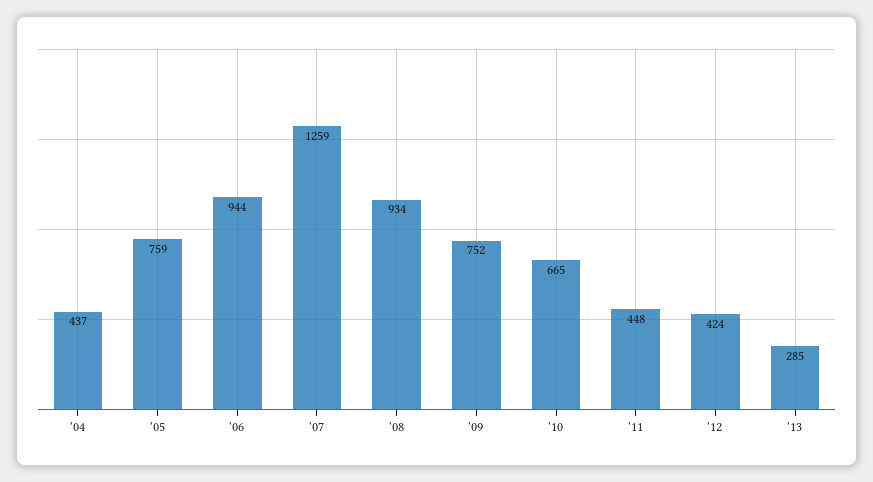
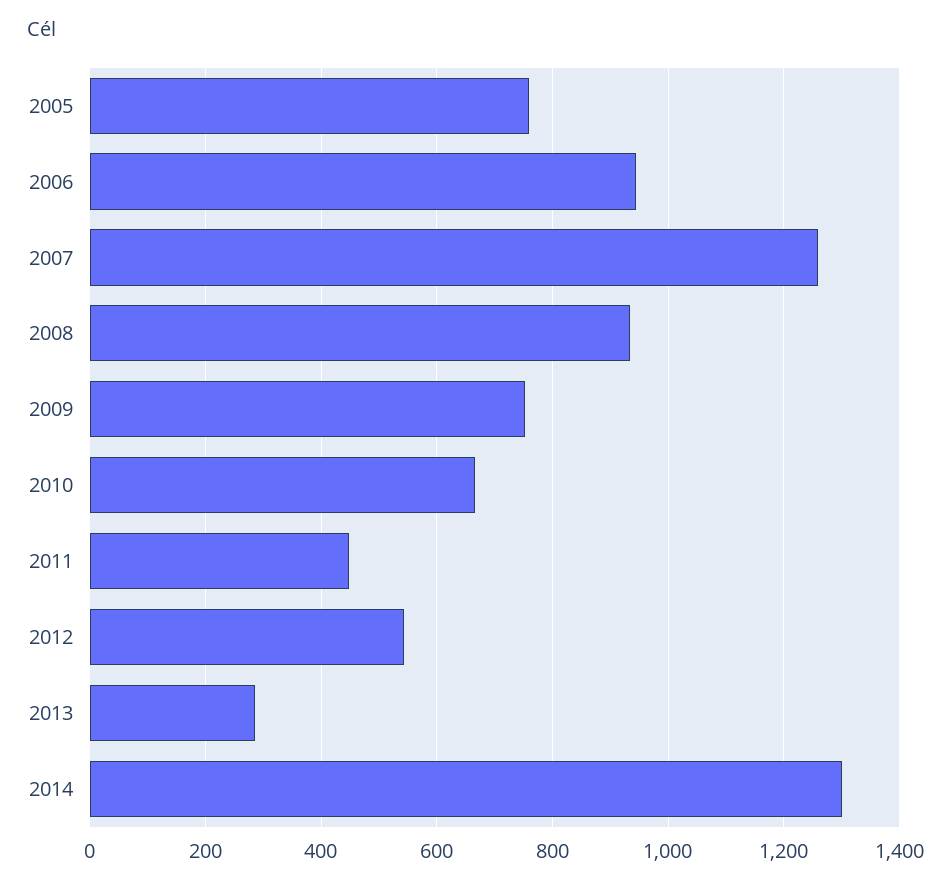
'04: 437 -> none
'12: 424 -> 540
2014: none -> 1300

